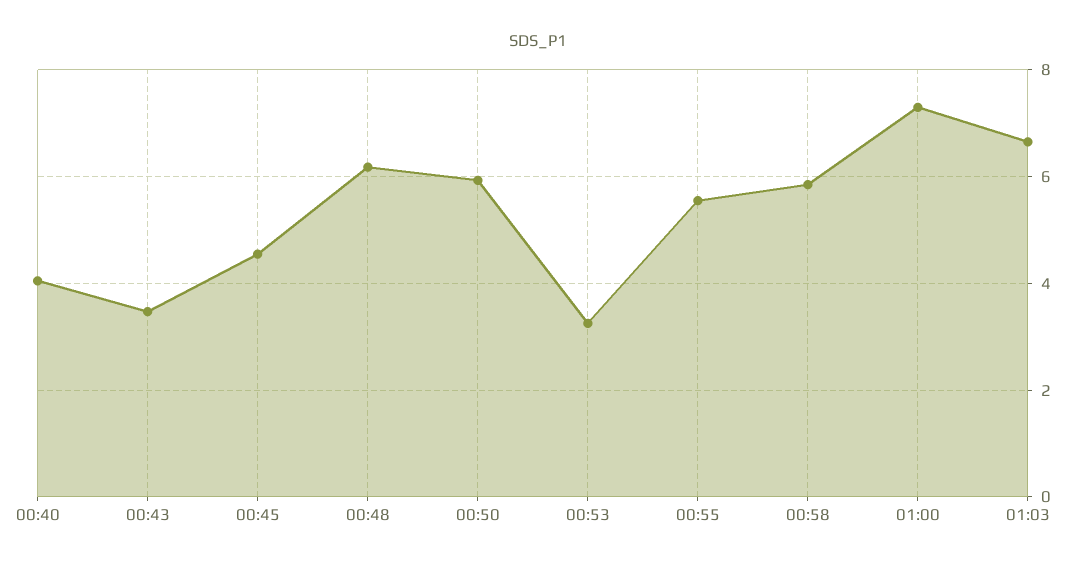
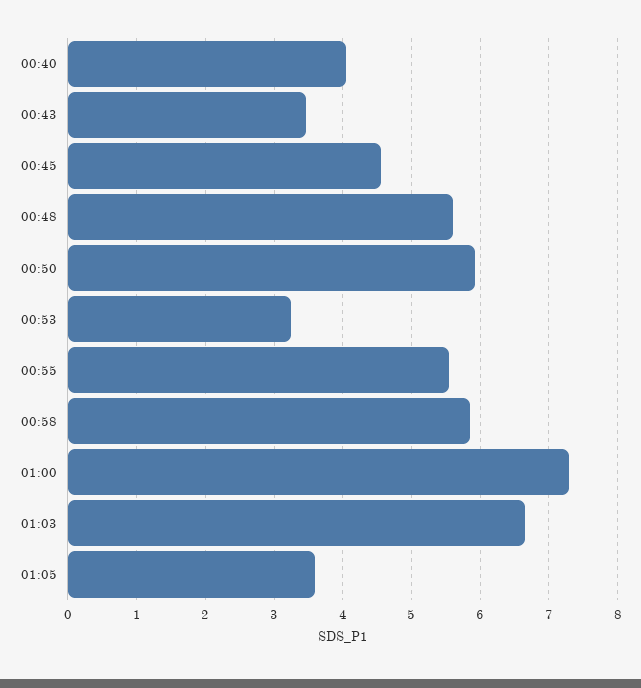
00:48: 6.2 -> 5.6
01:05: none -> 3.6

